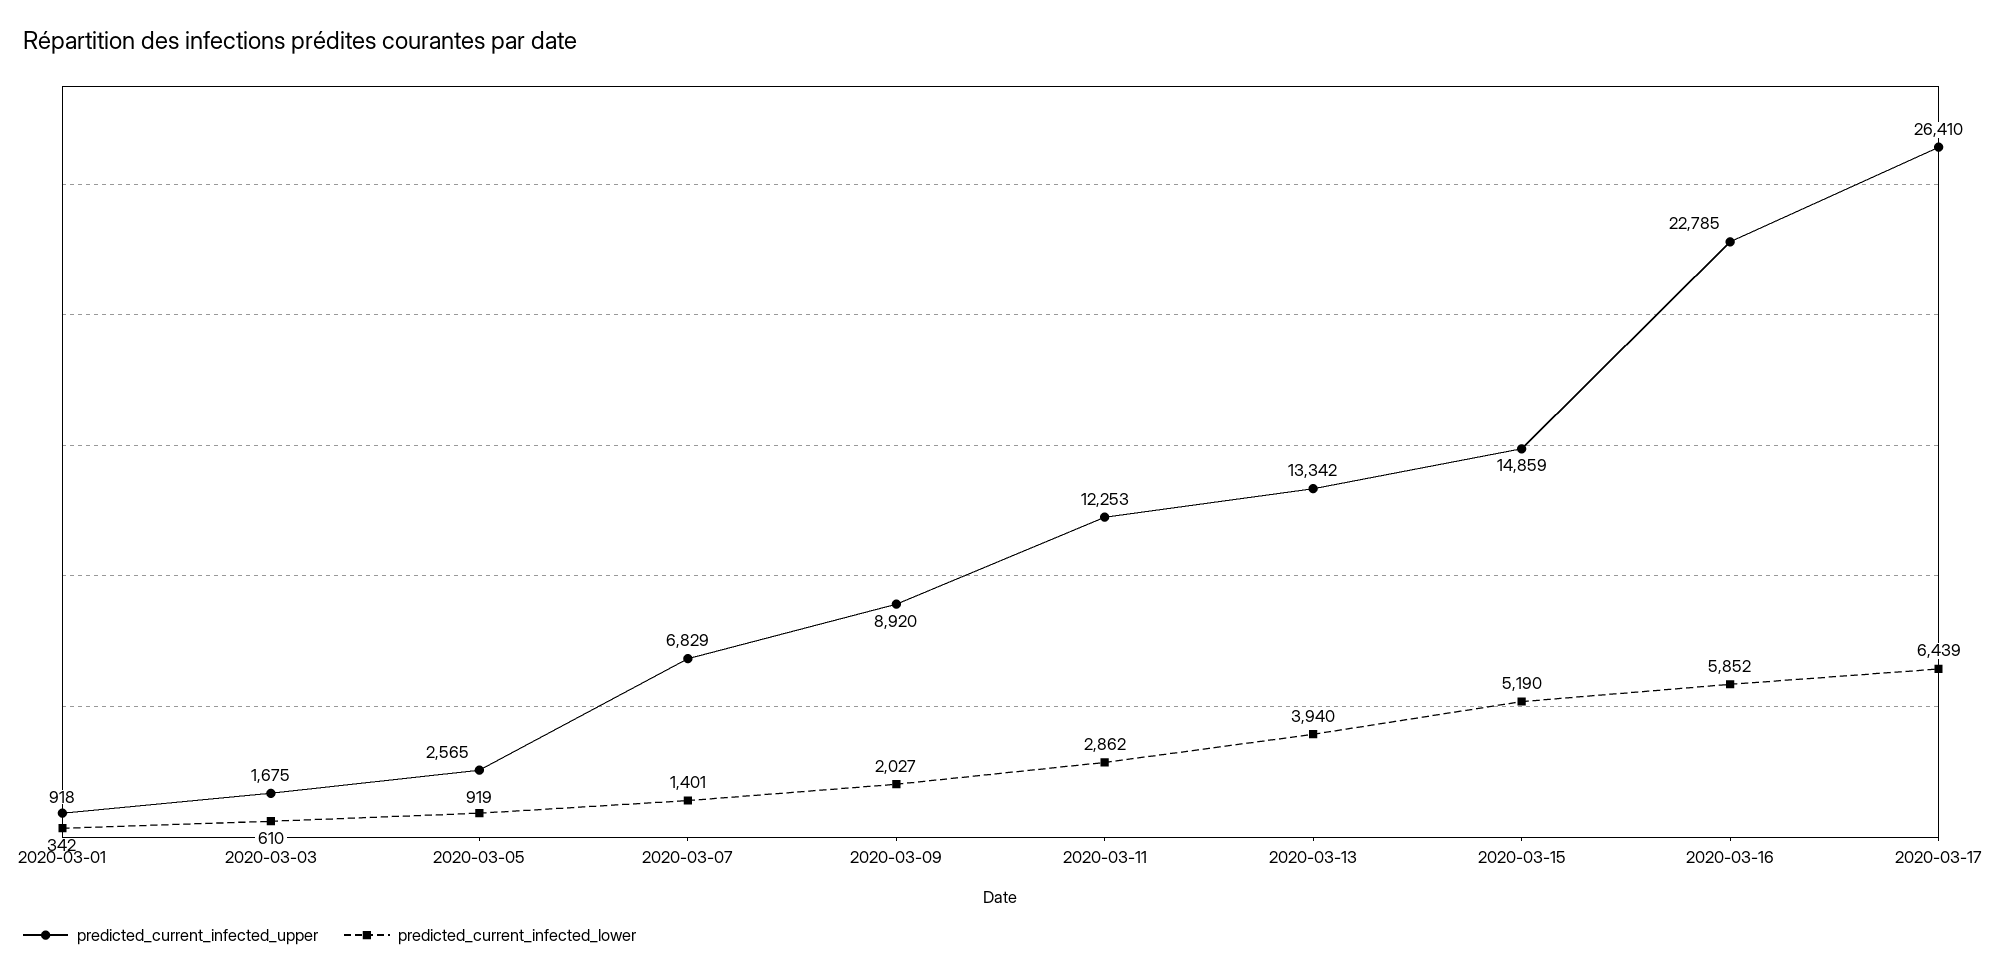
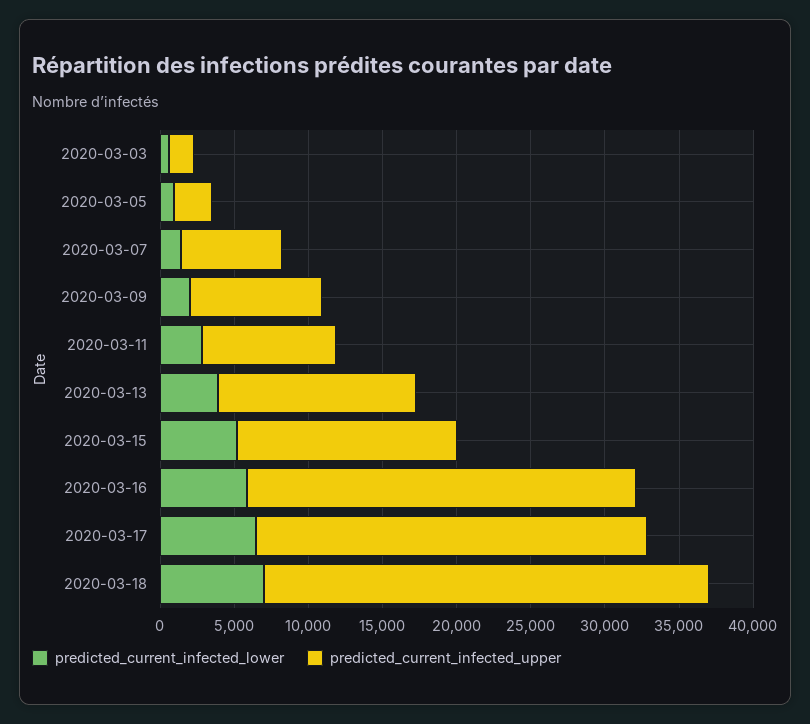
predicted_current_infected_upper, 2020-03-01: 918 -> none
predicted_current_infected_lower, 2020-03-01: 342 -> none
predicted_current_infected_upper, 2020-03-11: 12253 -> 9000
predicted_current_infected_upper, 2020-03-16: 22785 -> 26000
predicted_current_infected_lower, 2020-03-18: none -> 7000
predicted_current_infected_upper, 2020-03-18: none -> 30000

